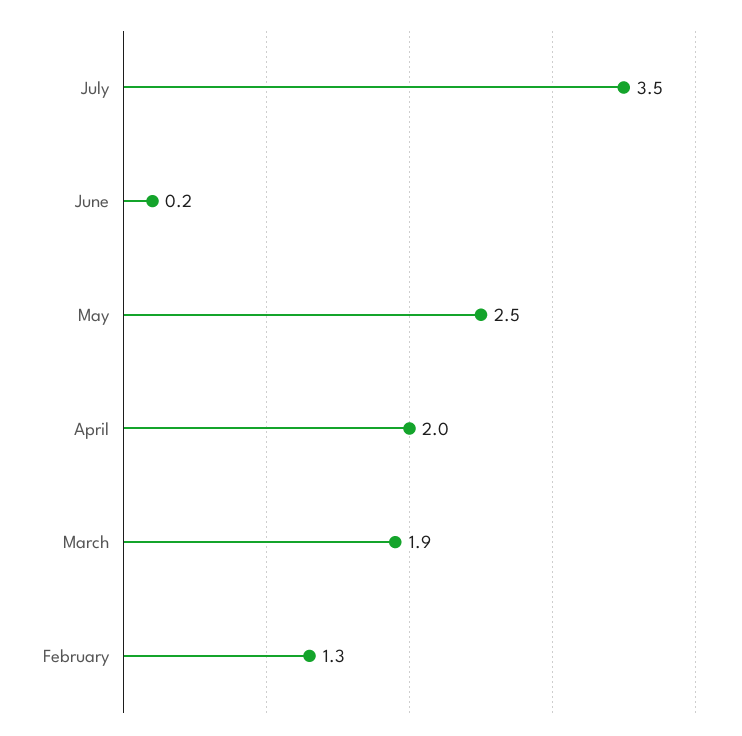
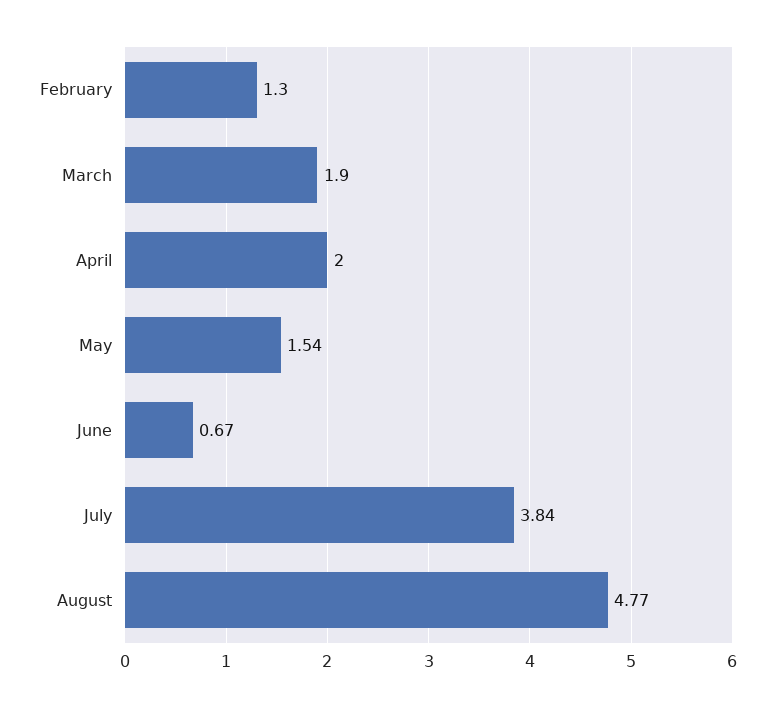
July: 3.5 -> 3.84
June: 0.2 -> 0.67
May: 2.5 -> 1.54
August: none -> 4.77

